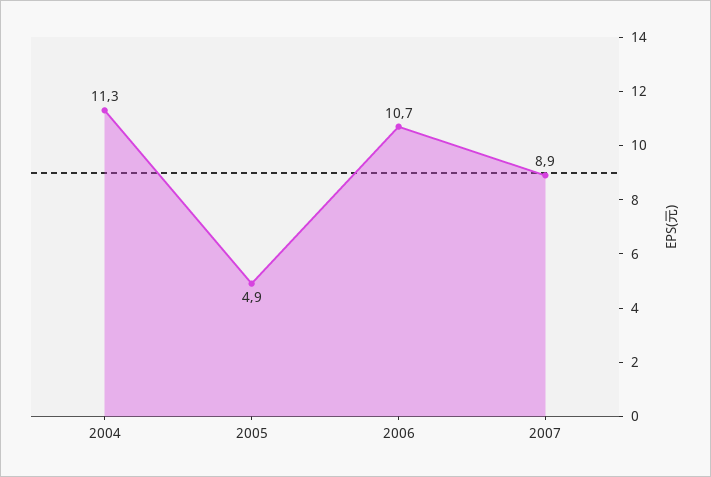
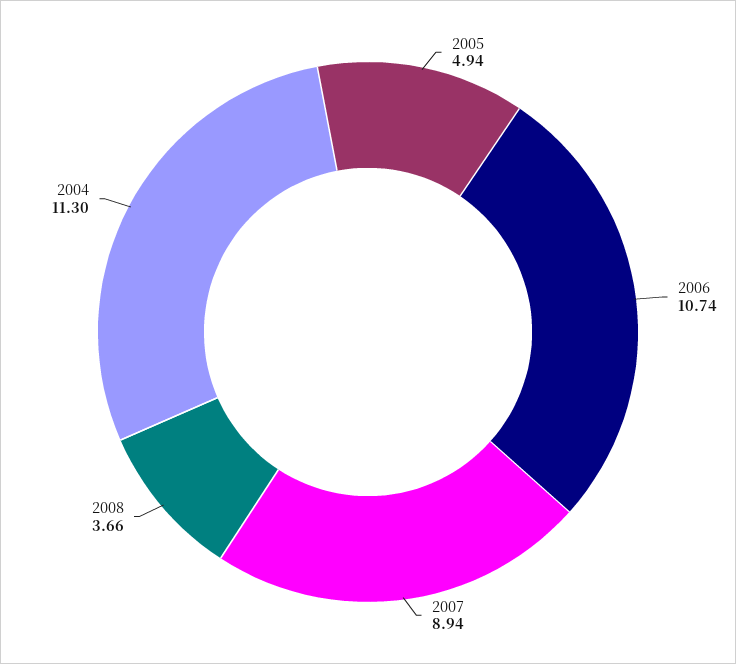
2008: none -> 3.66

